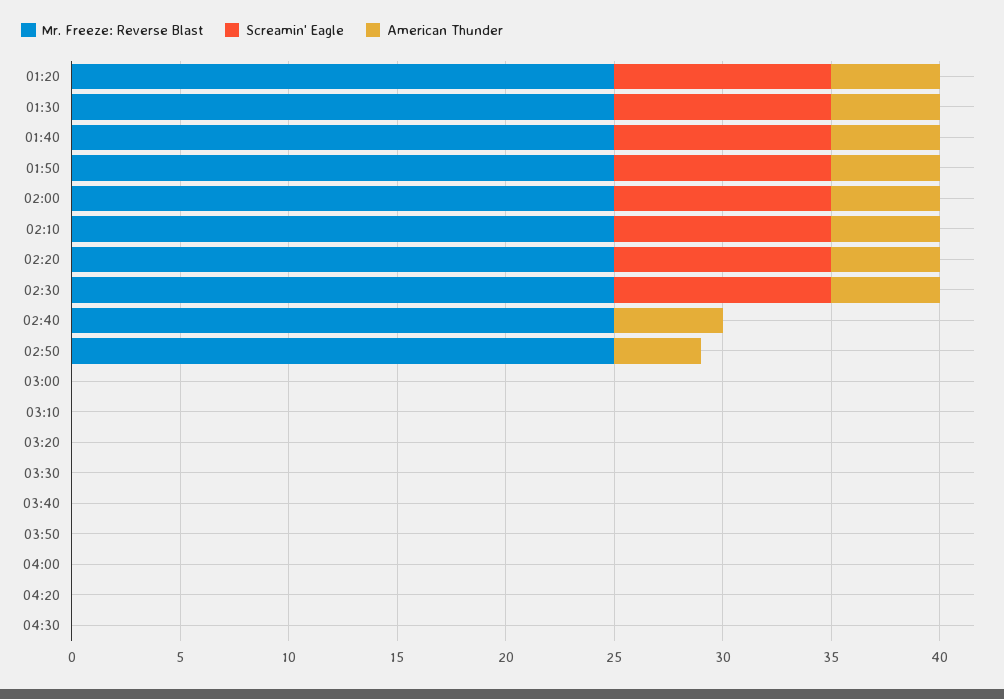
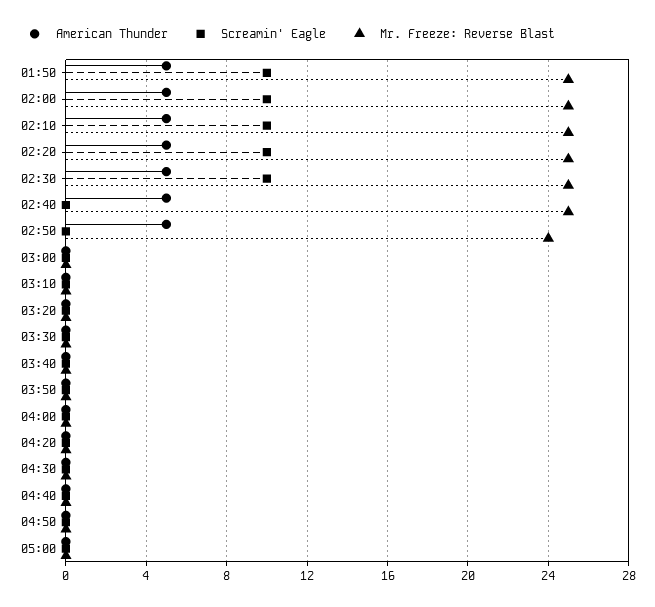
Mr. Freeze: Reverse Blast, 01:20: 25 -> none
Screamin' Eagle, 01:20: 10 -> none
American Thunder, 01:20: 5 -> none
Mr. Freeze: Reverse Blast, 01:30: 25 -> none
Screamin' Eagle, 01:30: 10 -> none
American Thunder, 01:30: 5 -> none
Mr. Freeze: Reverse Blast, 01:40: 25 -> none
Screamin' Eagle, 01:40: 10 -> none
American Thunder, 01:40: 5 -> none
Mr. Freeze: Reverse Blast, 02:50: 25 -> 24
American Thunder, 02:50: 4 -> 5
American Thunder, 04:40: none -> 0
Screamin' Eagle, 04:40: none -> 0
Mr. Freeze: Reverse Blast, 04:40: none -> 0
American Thunder, 04:50: none -> 0
Screamin' Eagle, 04:50: none -> 0
Mr. Freeze: Reverse Blast, 04:50: none -> 0
American Thunder, 05:00: none -> 0
Screamin' Eagle, 05:00: none -> 0
Mr. Freeze: Reverse Blast, 05:00: none -> 0

